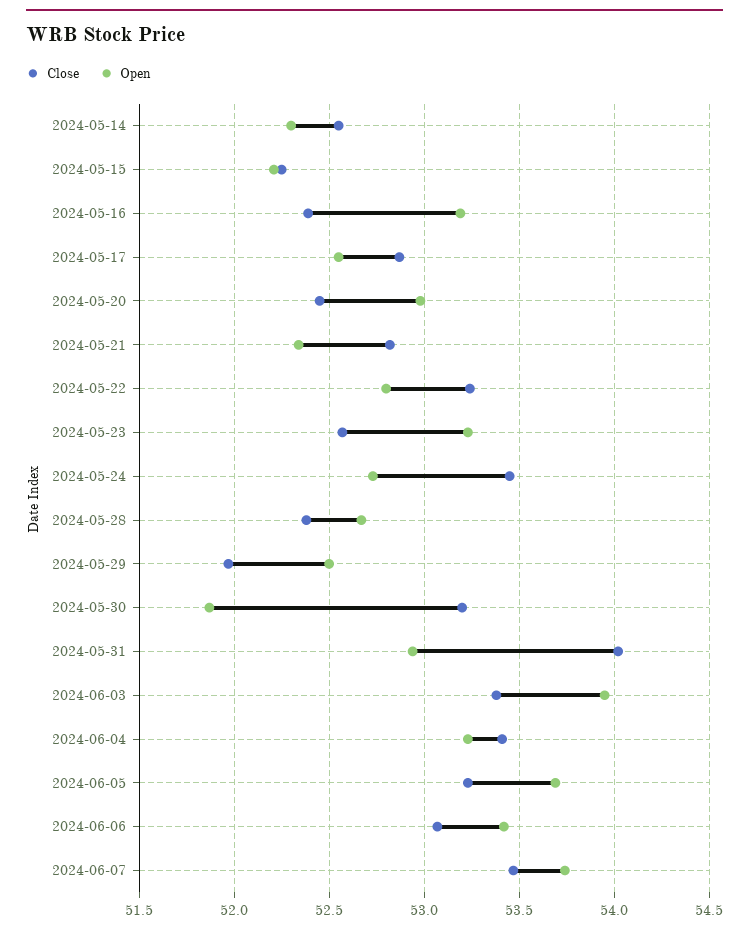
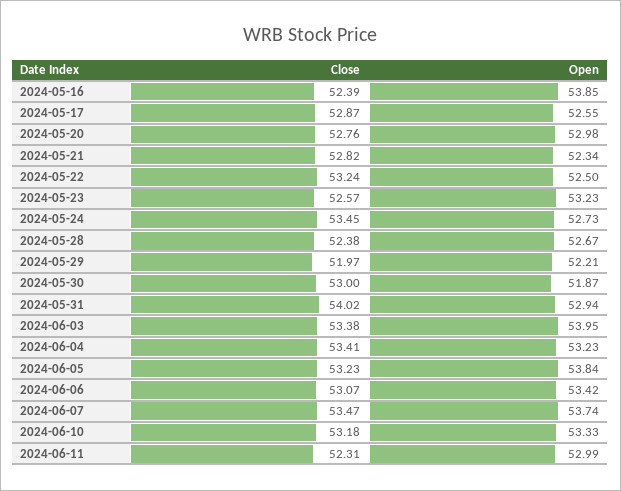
Close, 2024-05-14: 52.55 -> none
Open, 2024-05-14: 52.3 -> none
Close, 2024-05-15: 52.25 -> none
Open, 2024-05-15: 52.2 -> none
Open, 2024-05-16: 53.2 -> 53.85
Close, 2024-05-20: 52.45 -> 52.76
Open, 2024-05-22: 52.8 -> 52.5
Open, 2024-05-29: 52.5 -> 52.21
Close, 2024-05-30: 53.2 -> 53
Open, 2024-06-05: 53.7 -> 53.84
Close, 2024-06-10: none -> 53.18
Open, 2024-06-10: none -> 53.33
Close, 2024-06-11: none -> 52.31
Open, 2024-06-11: none -> 52.99

